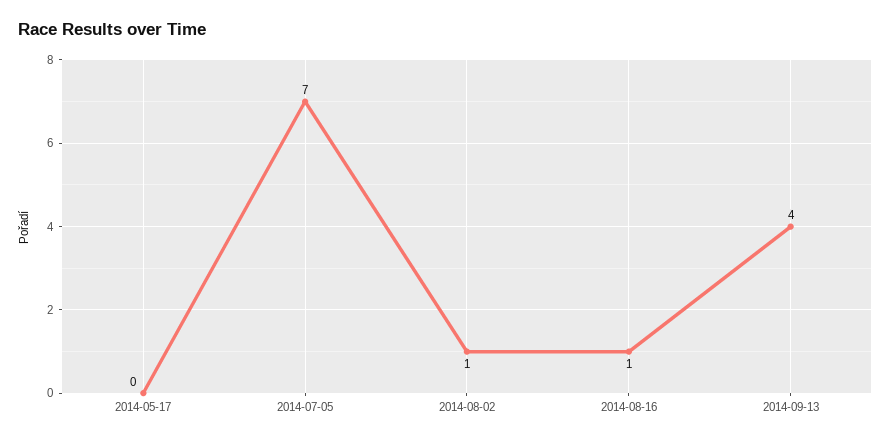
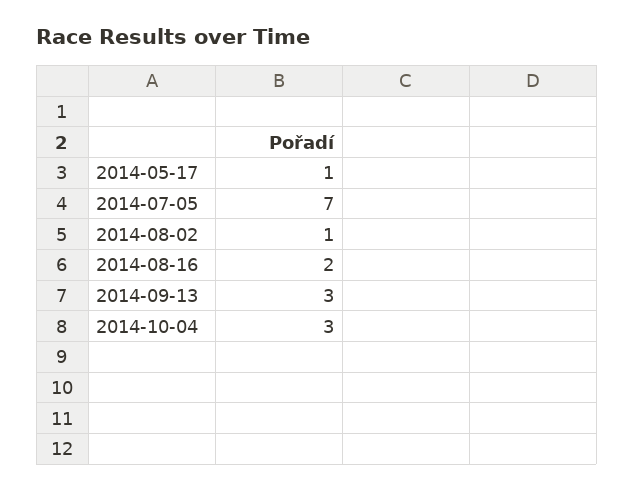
2014-05-17: 0 -> 1
2014-08-16: 1 -> 2
2014-09-13: 4 -> 3
2014-10-04: none -> 3

